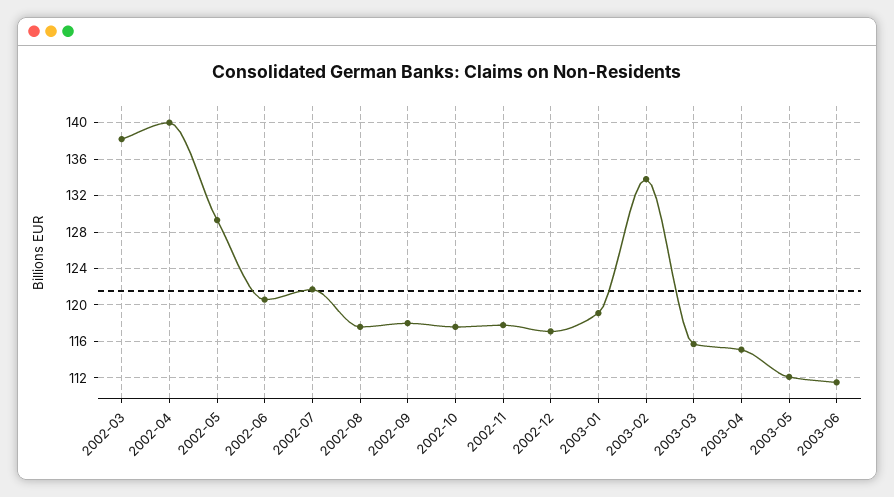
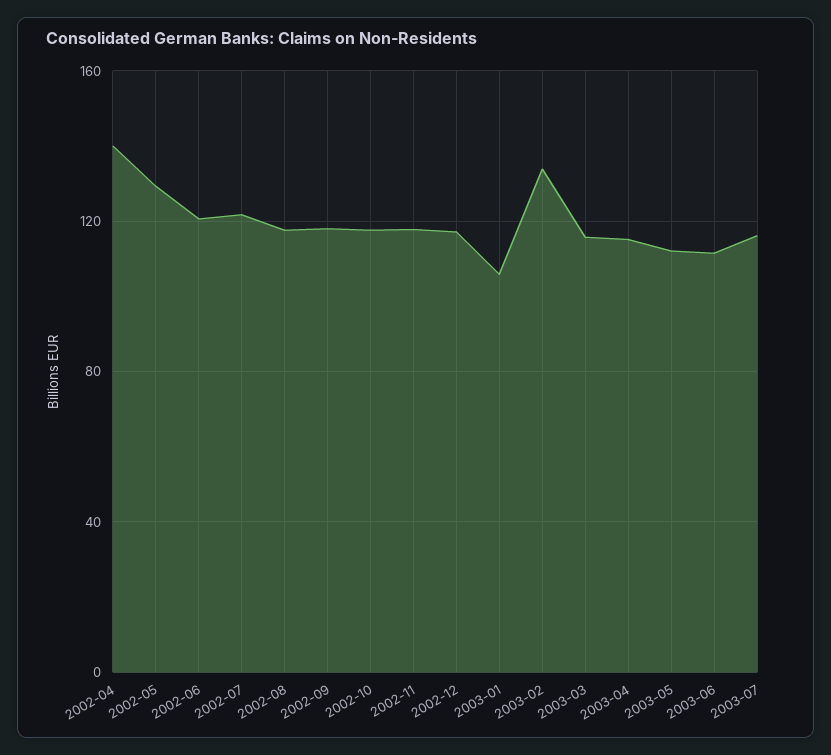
2002-03: 138 -> none
2003-01: 119 -> 105
2003-07: none -> 115

